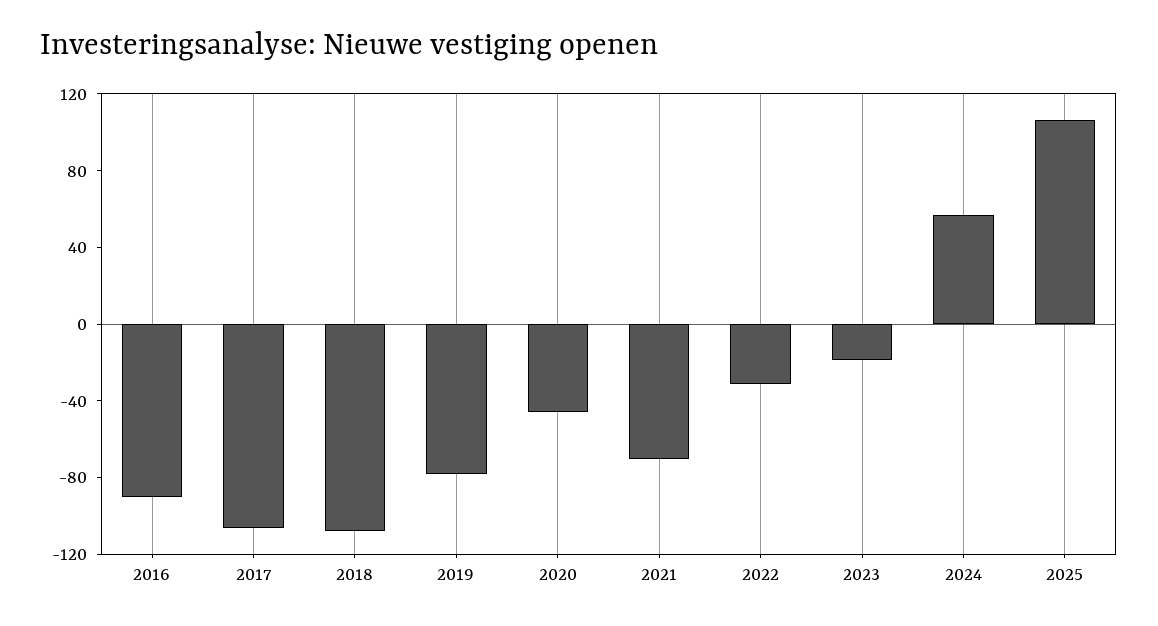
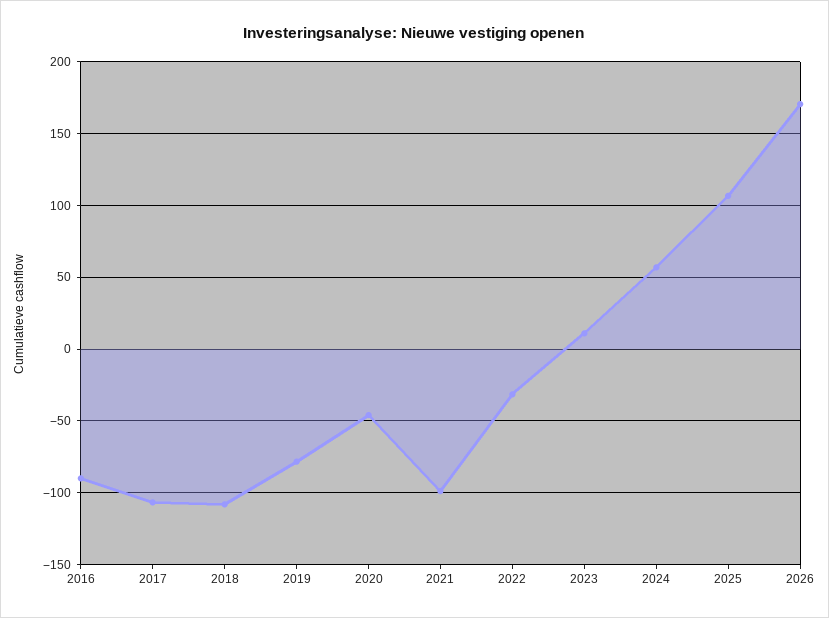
2021: -70 -> -100
2023: -20 -> 10
2026: none -> 170

